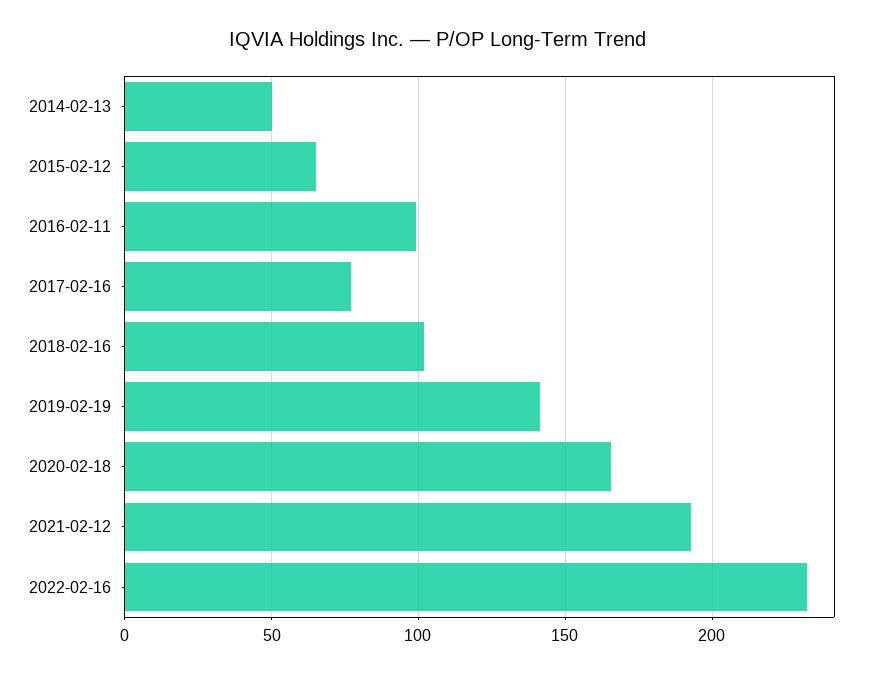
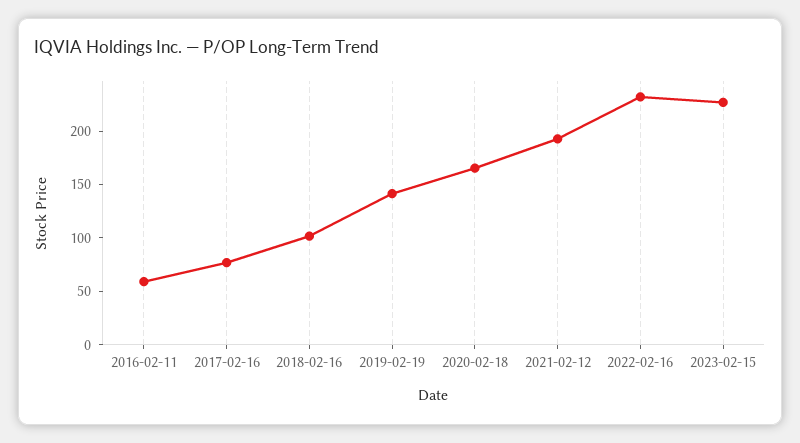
2014-02-13: 50 -> none
2015-02-12: 65 -> none
2016-02-11: 100 -> 60
2023-02-15: none -> 230

